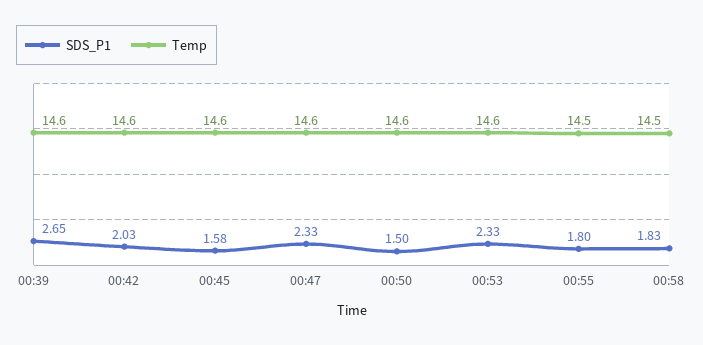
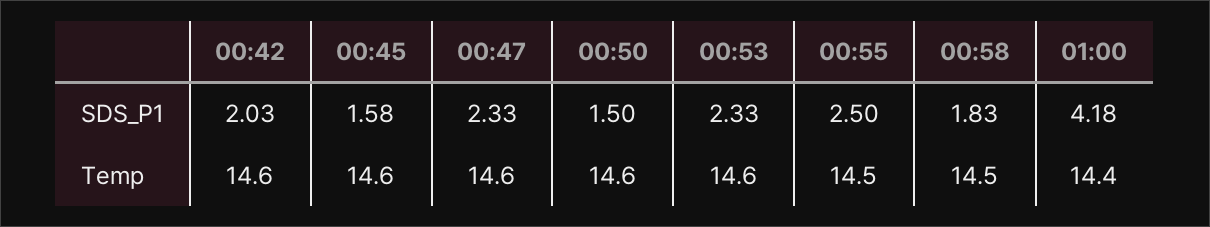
SDS_P1, 00:39: 2.65 -> none
Temp, 00:39: 14.6 -> none
SDS_P1, 00:55: 1.8 -> 2.5
SDS_P1, 01:00: none -> 4.18
Temp, 01:00: none -> 14.4

